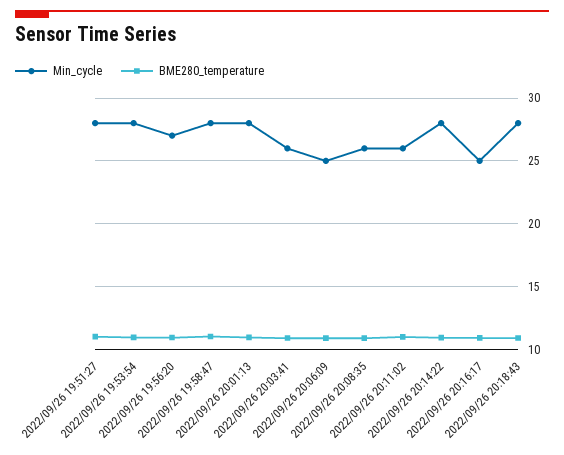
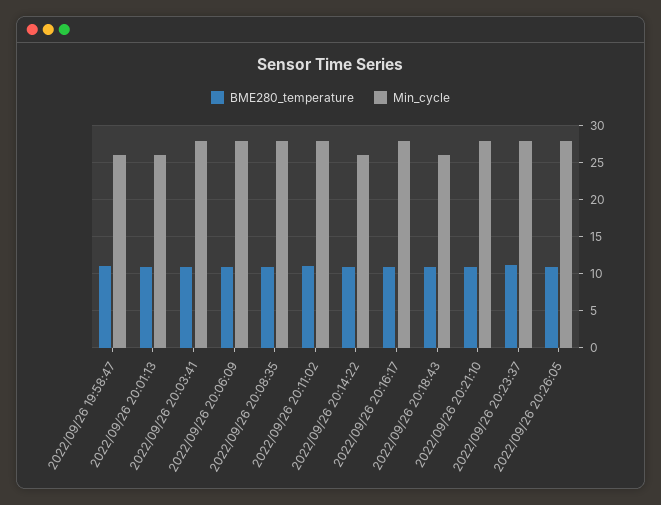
Min_cycle, 2022/09/26 19:51:27: 28 -> none
BME280_temperature, 2022/09/26 19:51:27: 11 -> none
Min_cycle, 2022/09/26 19:53:54: 28 -> none
BME280_temperature, 2022/09/26 19:53:54: 11 -> none
Min_cycle, 2022/09/26 19:56:20: 27 -> none
BME280_temperature, 2022/09/26 19:56:20: 11 -> none
Min_cycle, 2022/09/26 19:58:47: 28 -> 26
Min_cycle, 2022/09/26 20:01:13: 28 -> 26
Min_cycle, 2022/09/26 20:03:41: 26 -> 28
Min_cycle, 2022/09/26 20:06:09: 25 -> 28
Min_cycle, 2022/09/26 20:08:35: 26 -> 28
Min_cycle, 2022/09/26 20:11:02: 26 -> 28
Min_cycle, 2022/09/26 20:14:22: 28 -> 26
Min_cycle, 2022/09/26 20:16:17: 25 -> 28
Min_cycle, 2022/09/26 20:18:43: 28 -> 26
BME280_temperature, 2022/09/26 20:21:10: none -> 11
Min_cycle, 2022/09/26 20:21:10: none -> 28
BME280_temperature, 2022/09/26 20:23:37: none -> 11
Min_cycle, 2022/09/26 20:23:37: none -> 28
BME280_temperature, 2022/09/26 20:26:05: none -> 11
Min_cycle, 2022/09/26 20:26:05: none -> 28

